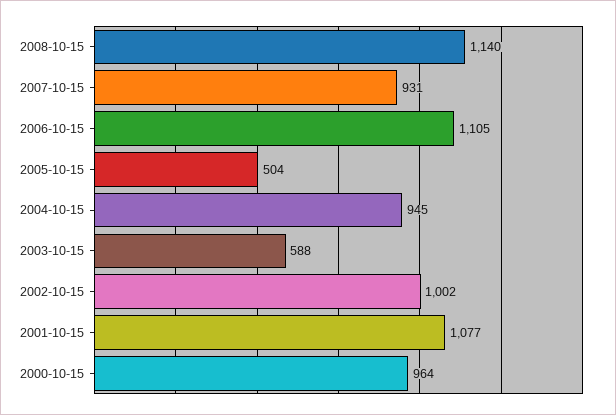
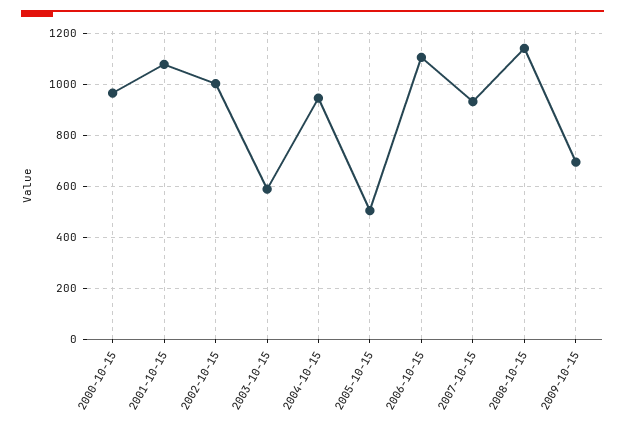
2009-10-15: none -> 700

